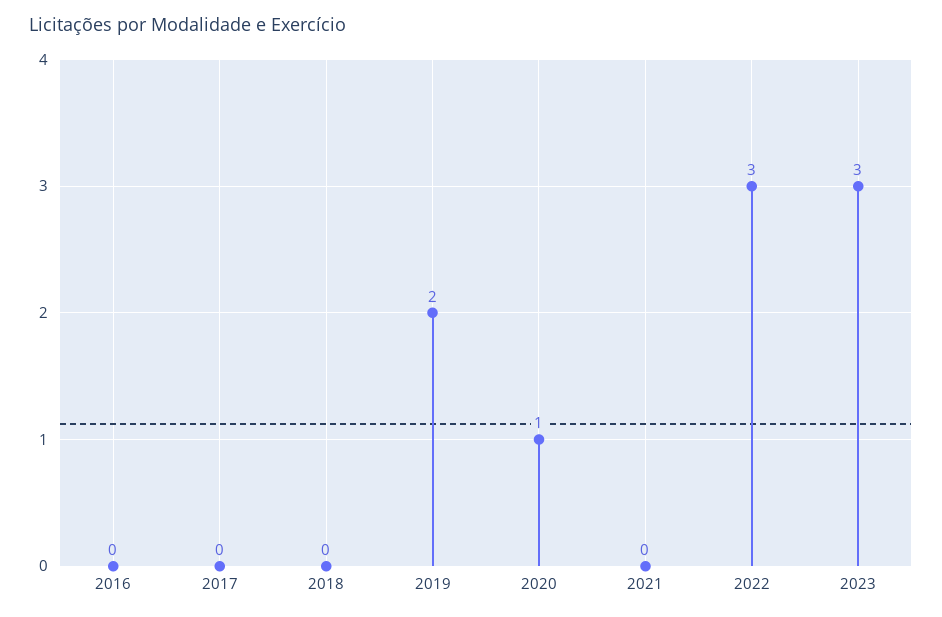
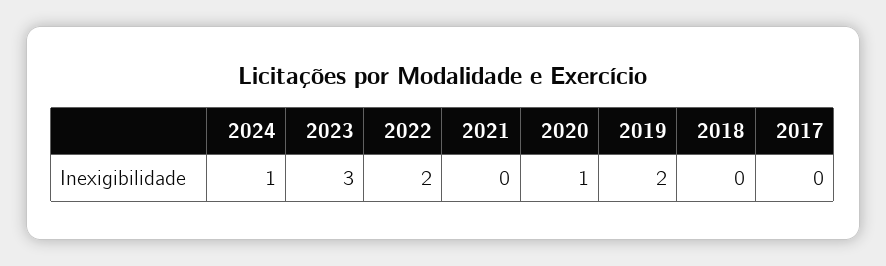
2016: 0 -> none
2022: 3 -> 2
2024: none -> 1

